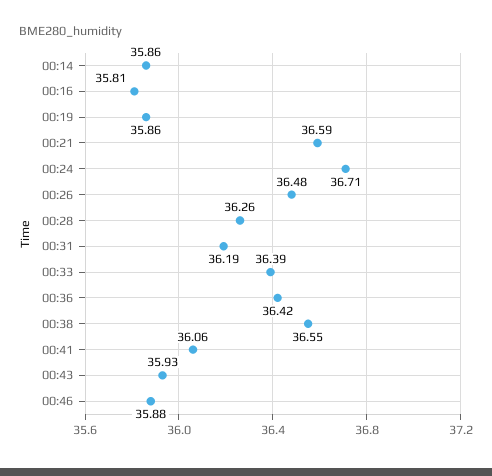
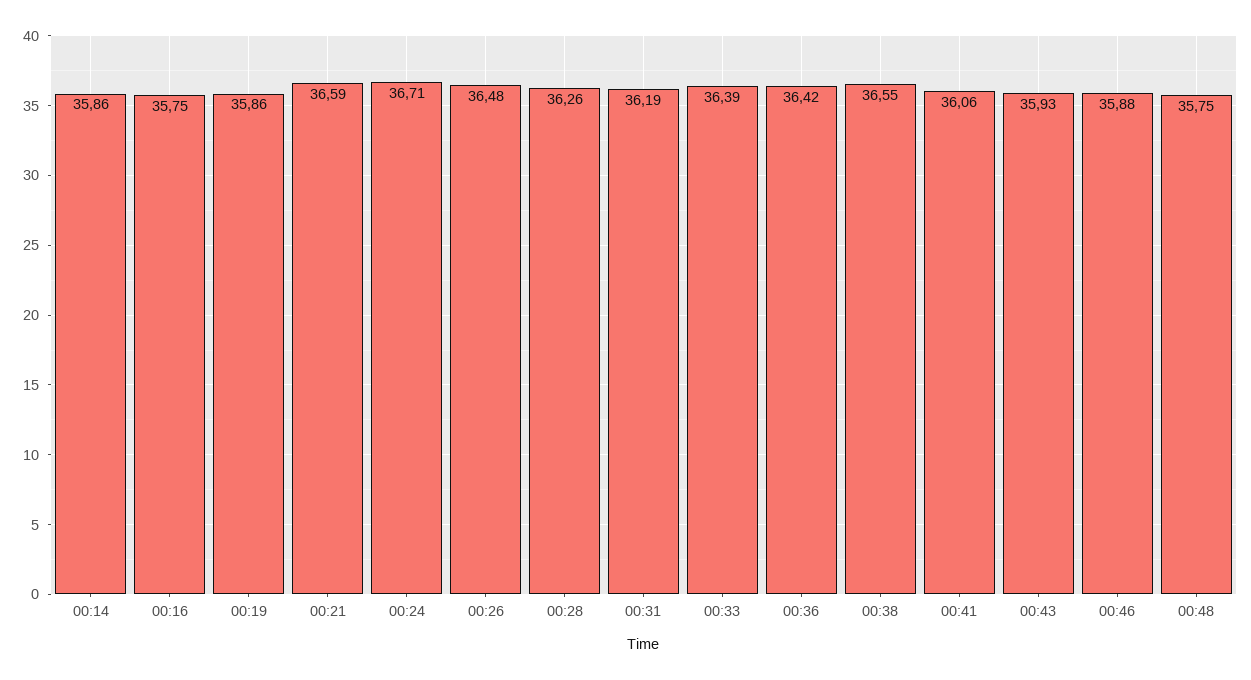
00:16: 35.81 -> 35.75
00:48: none -> 35.75

